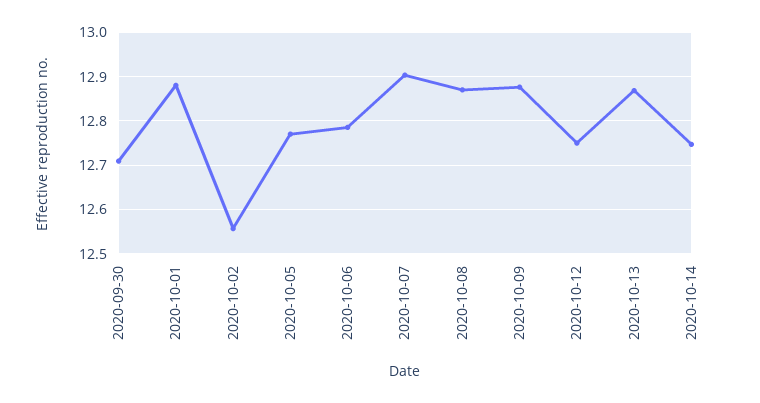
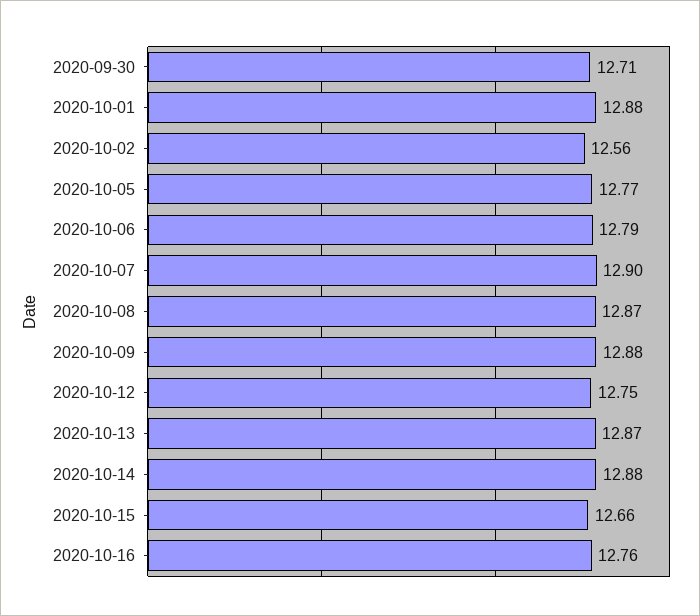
2020-10-14: 12.74 -> 12.88
2020-10-15: none -> 12.66
2020-10-16: none -> 12.76

